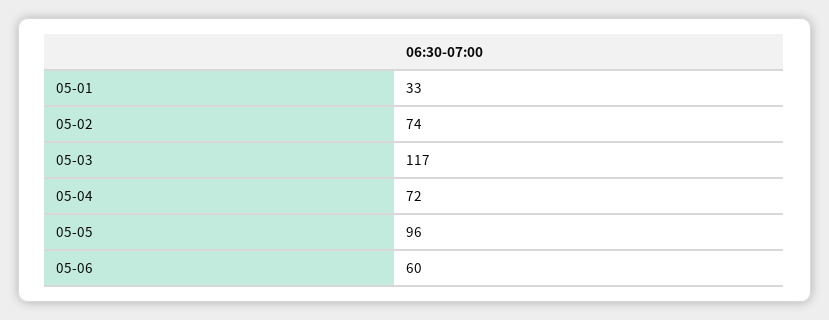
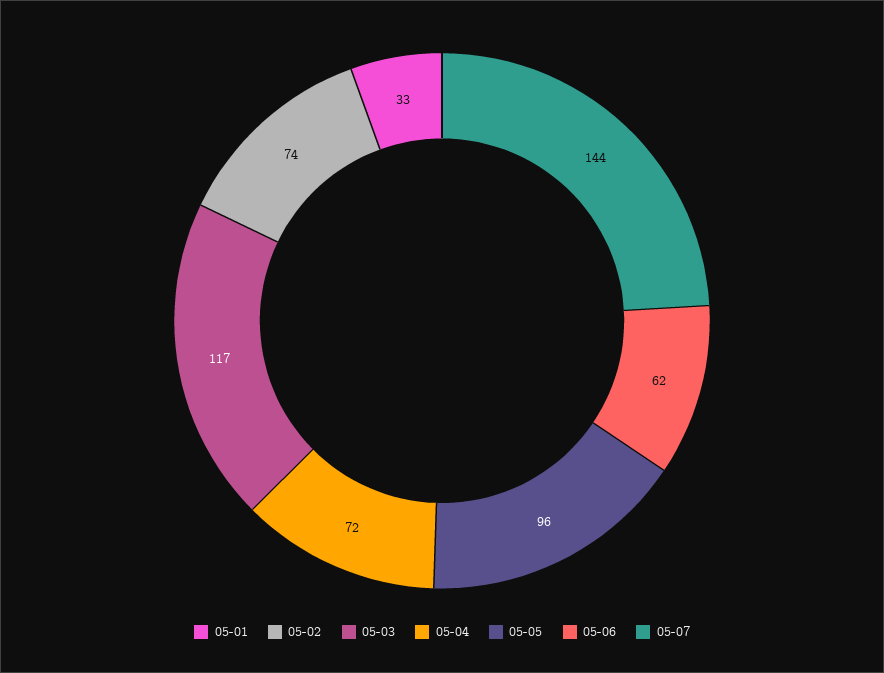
05-06: 60 -> 62
05-07: none -> 144

